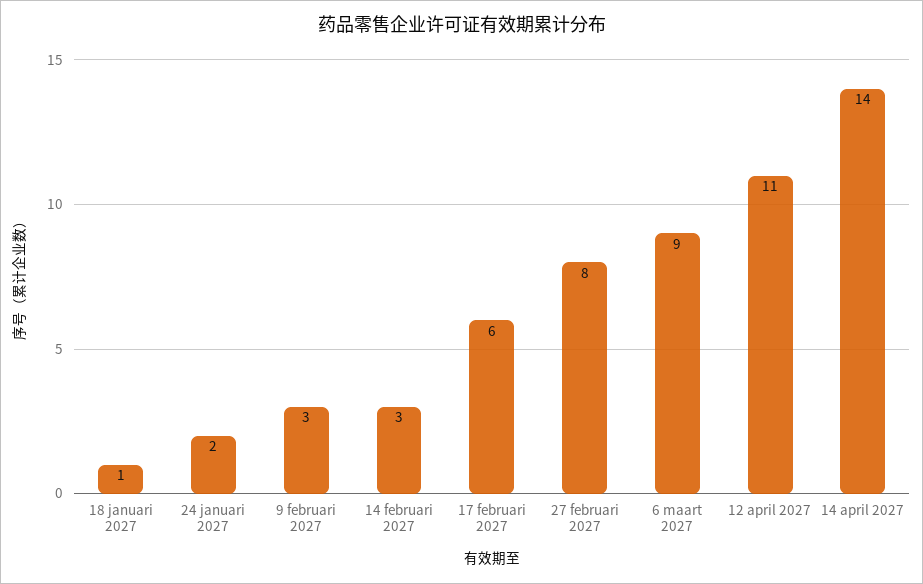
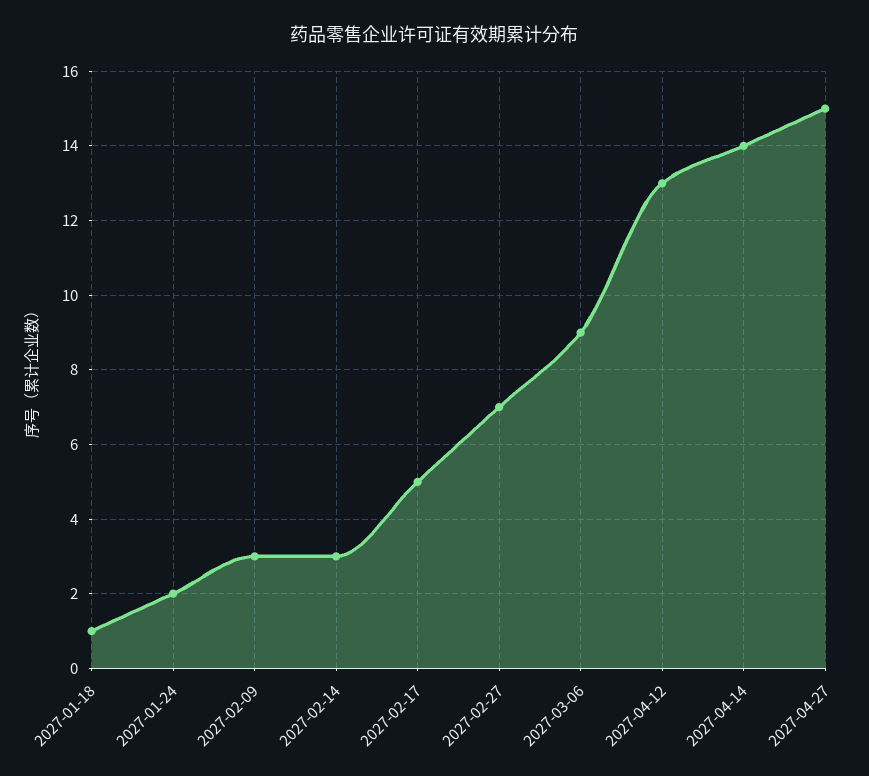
17 februari 2027: 6 -> 5
27 februari 2027: 8 -> 7
12 april 2027: 11 -> 13
2027-04-27: none -> 15

